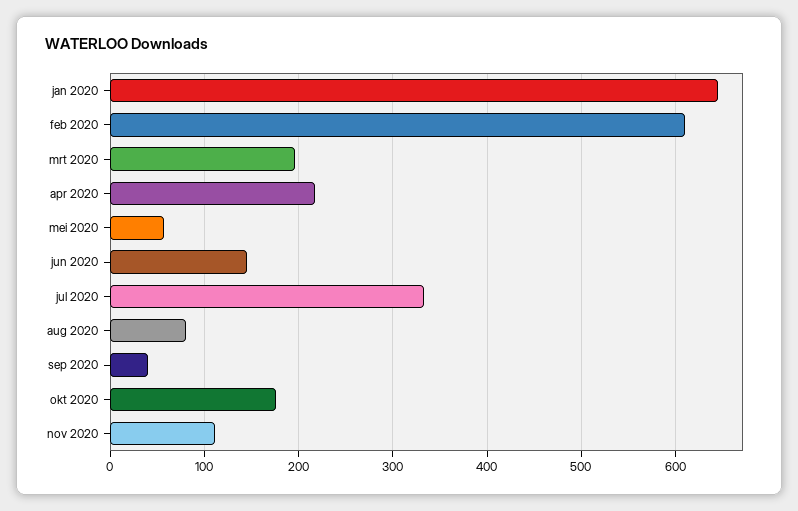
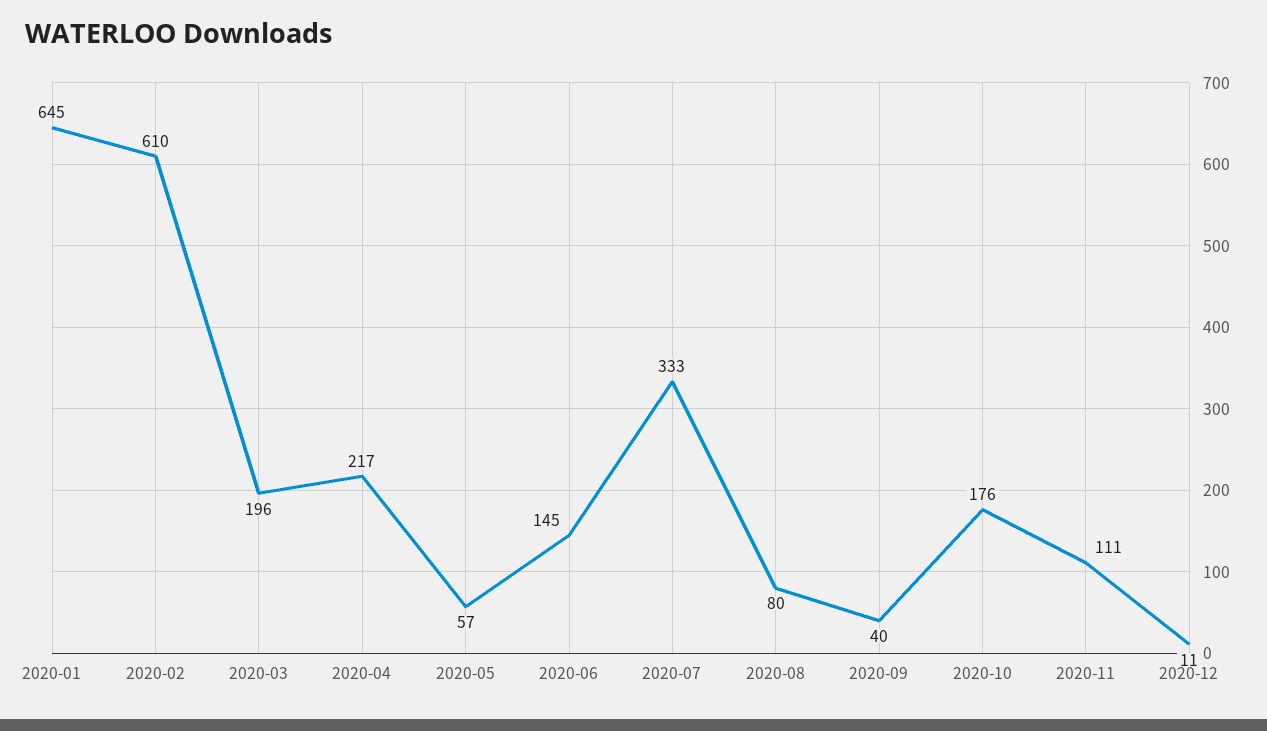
2020-12: none -> 11

